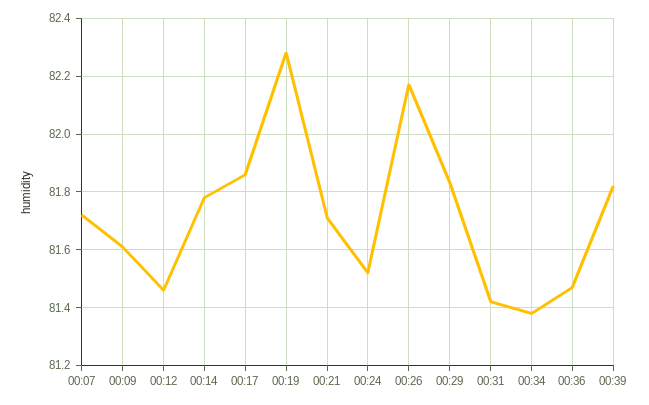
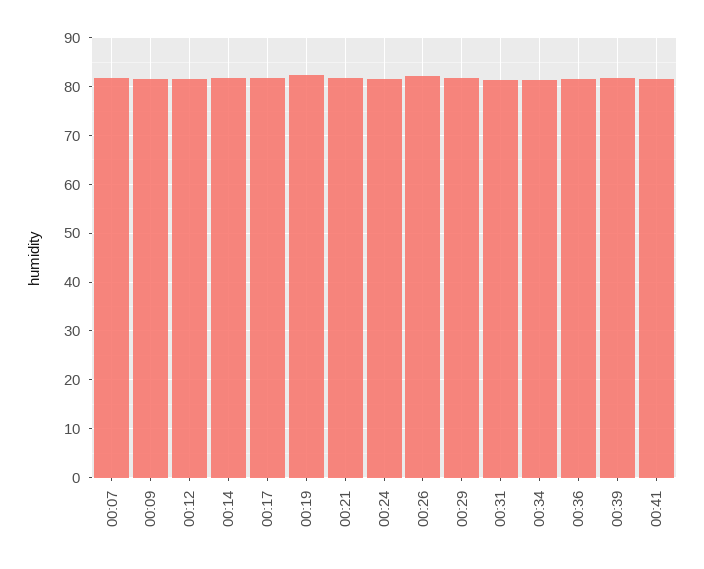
00:41: none -> 82

